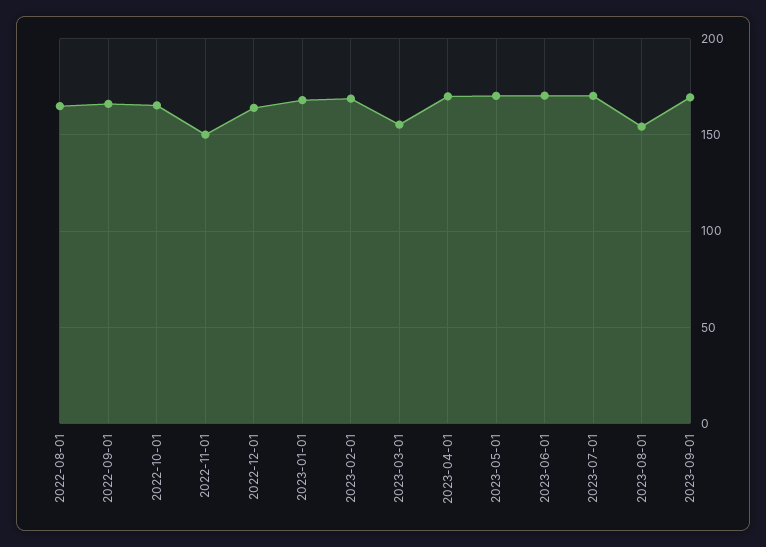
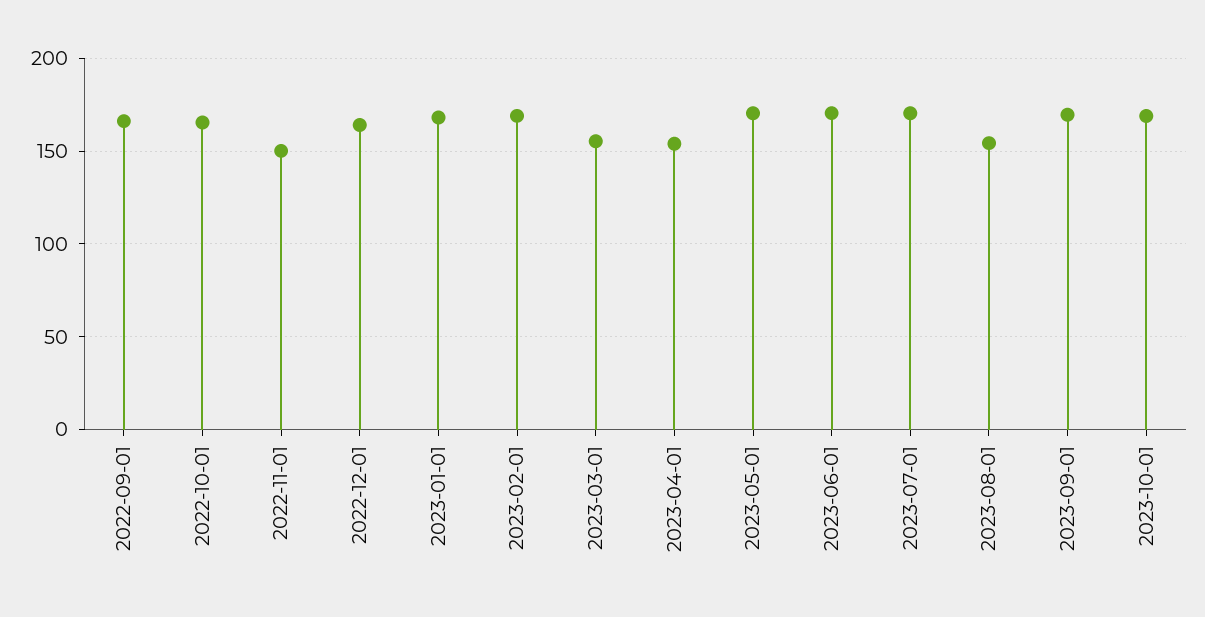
2022-08-01: 165 -> none
2023-04-01: 170 -> 155
2023-10-01: none -> 170

